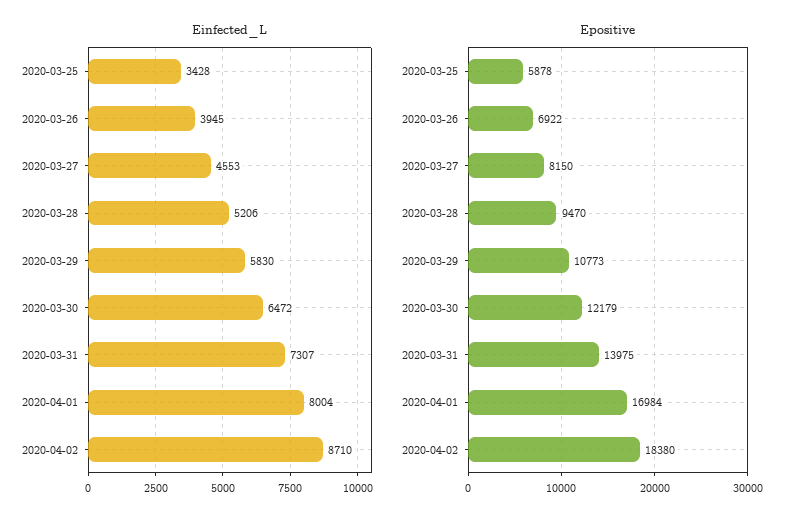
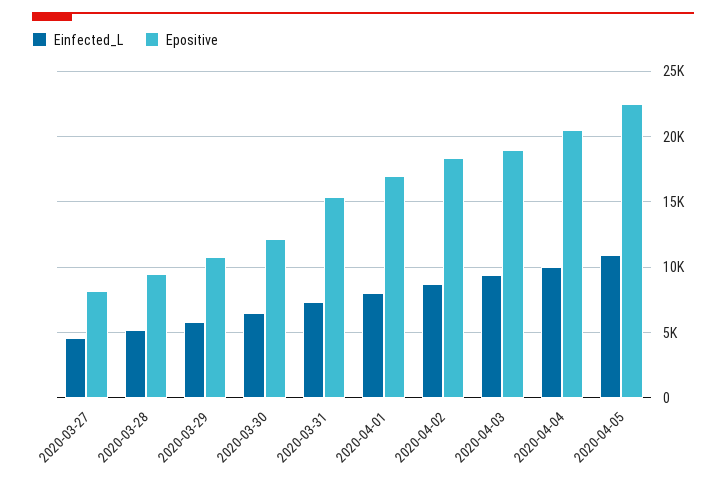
Einfected_L, 2020-03-25: 3428 -> none
Einfected_L, 2020-03-26: 3945 -> none
Epositive, 2020-03-25: 5878 -> none
Epositive, 2020-03-26: 6922 -> none
Epositive, 2020-03-31: 13975 -> 15500
Einfected_L, 2020-04-03: none -> 9500
Epositive, 2020-04-03: none -> 19000
Einfected_L, 2020-04-04: none -> 10000
Epositive, 2020-04-04: none -> 20500
Einfected_L, 2020-04-05: none -> 11000
Epositive, 2020-04-05: none -> 22500

